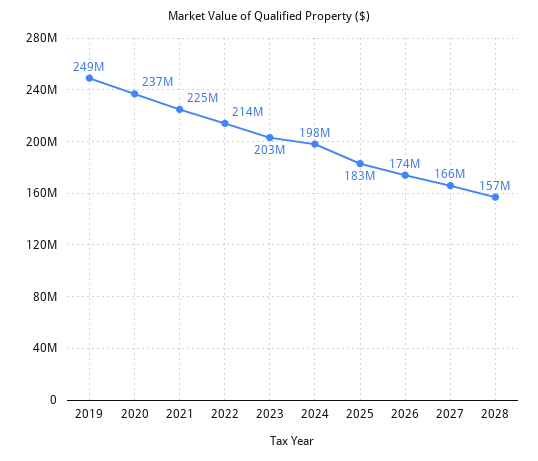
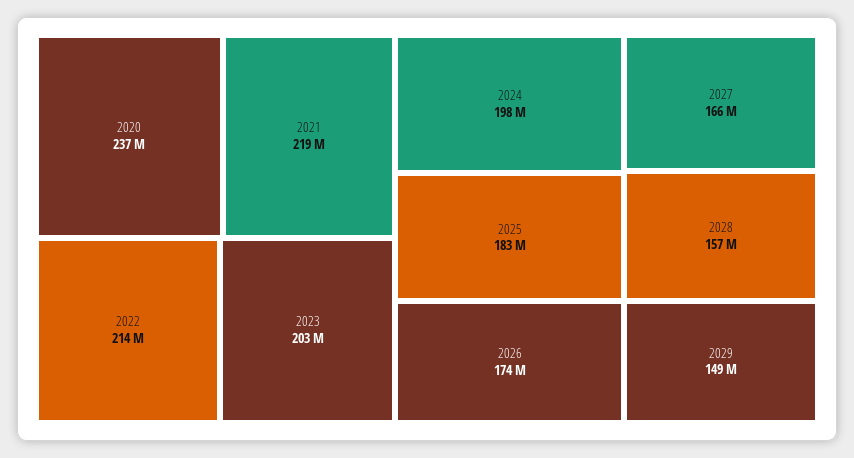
2019: 249000000 -> none
2021: 225000000 -> 219000000
2029: none -> 149000000

